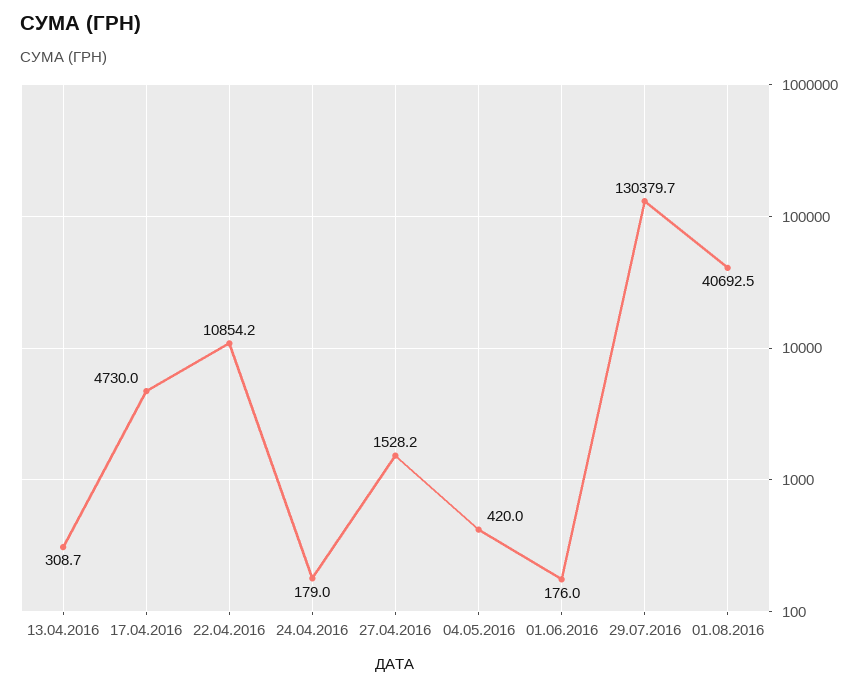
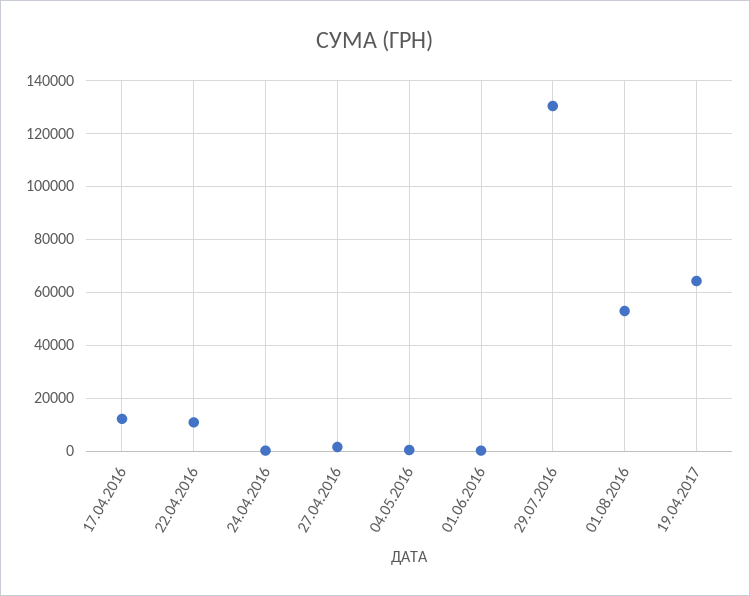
13.04.2016: 308.7 -> none
17.04.2016: 4730 -> 12500
01.08.2016: 40692.5 -> 52500
19.04.2017: none -> 65000

